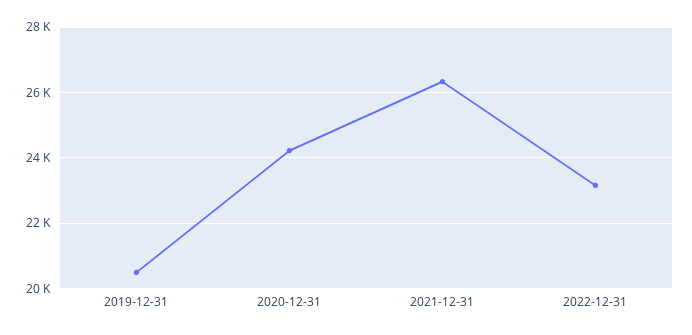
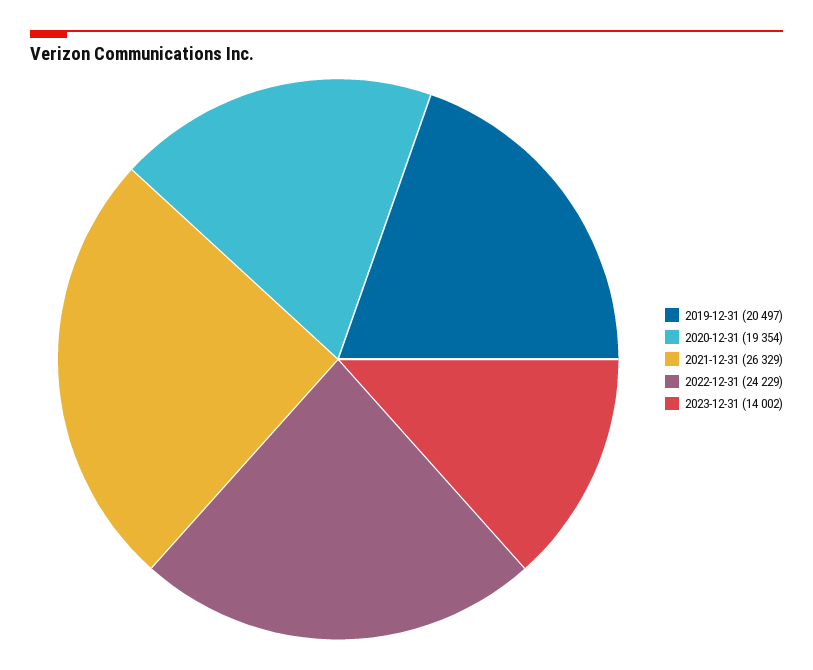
2020-12-31: 24200 -> 19354
2022-12-31: 23200 -> 24229
2023-12-31: none -> 14002

